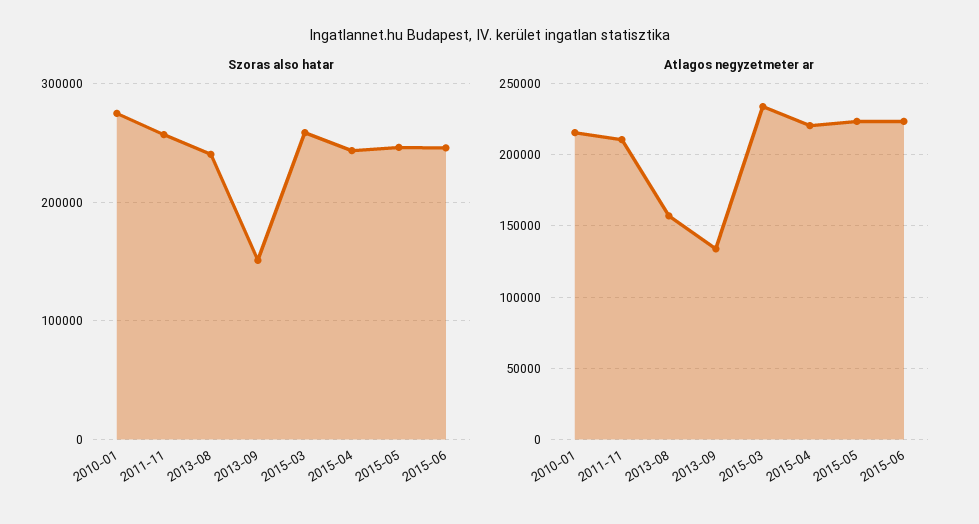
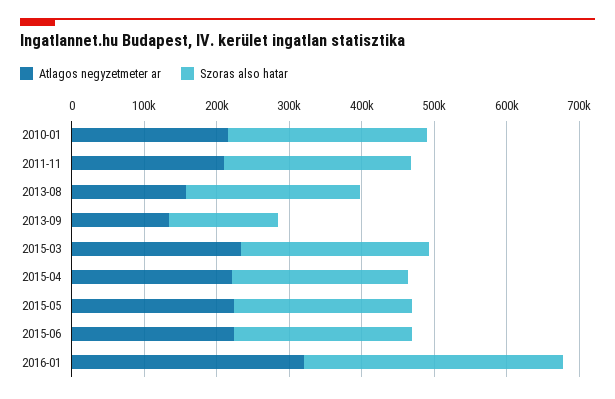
Atlagos negyzetmeter ar, 2016-01: none -> 320000
Szoras also hatar, 2016-01: none -> 360000

